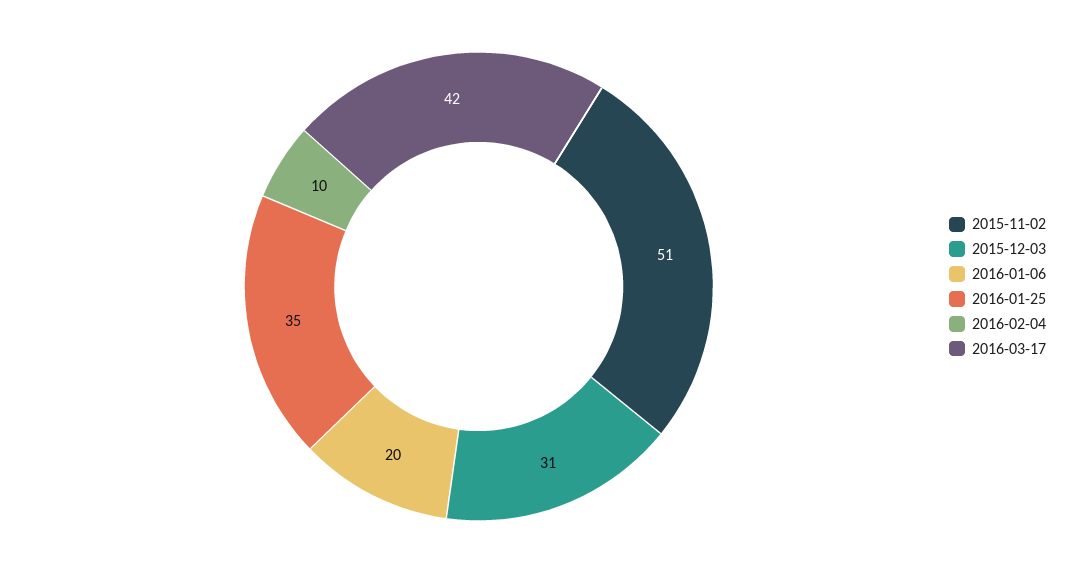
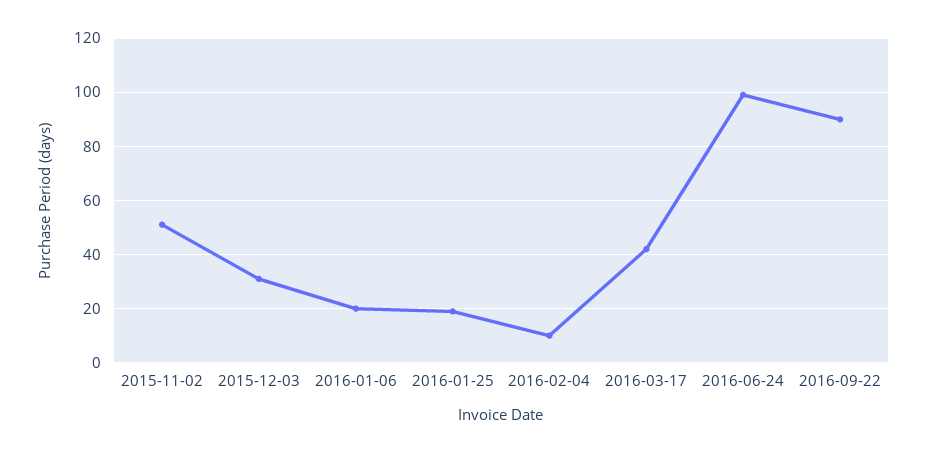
2016-01-25: 35 -> 20
2016-06-24: none -> 100
2016-09-22: none -> 90

